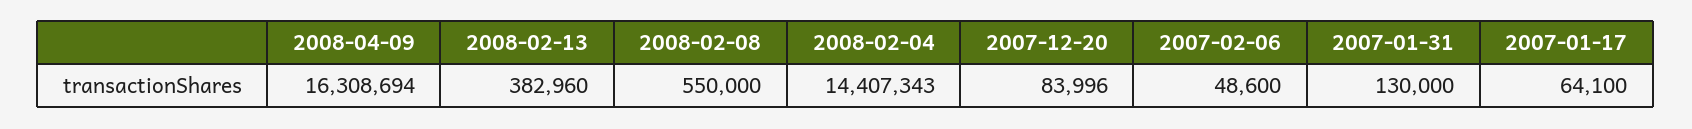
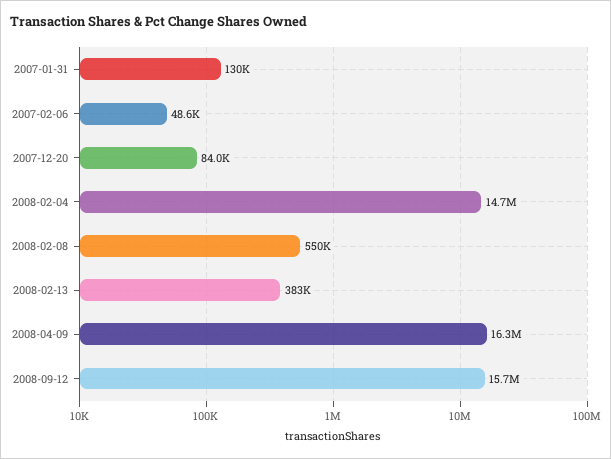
2008-02-04: 14407343 -> 14700000
2007-01-17: 64100 -> none
2008-09-12: none -> 15700000

